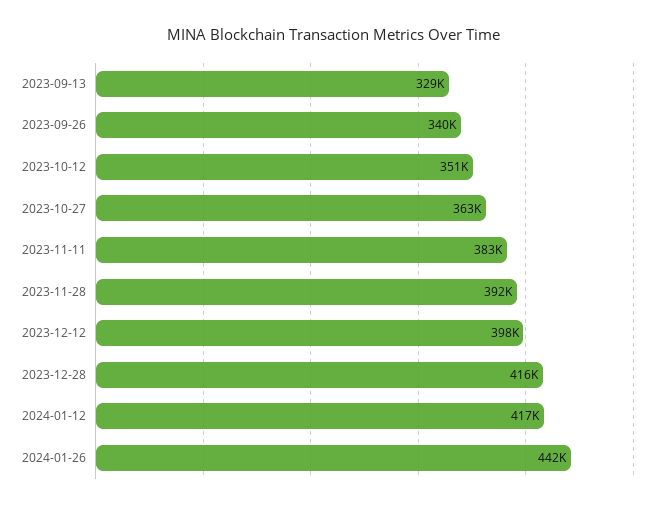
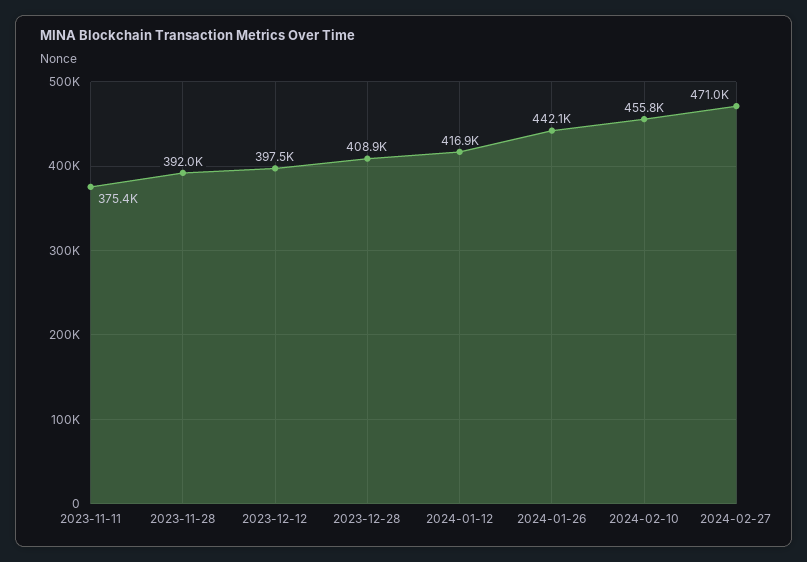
2023-09-13: 329000 -> none
2023-09-26: 340000 -> none
2023-10-12: 351000 -> none
2023-10-27: 363000 -> none
2023-11-11: 383000 -> 375400
2023-12-28: 416000 -> 408900
2024-02-10: none -> 455800
2024-02-27: none -> 471000

